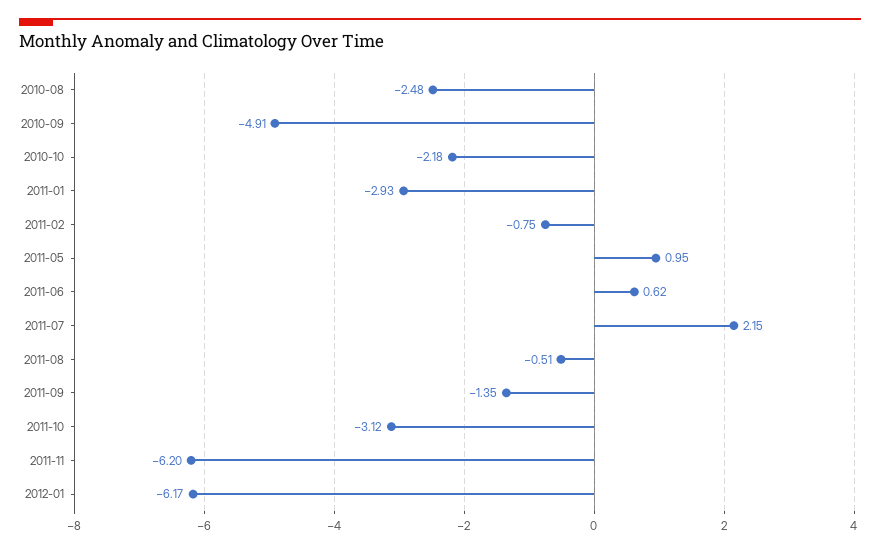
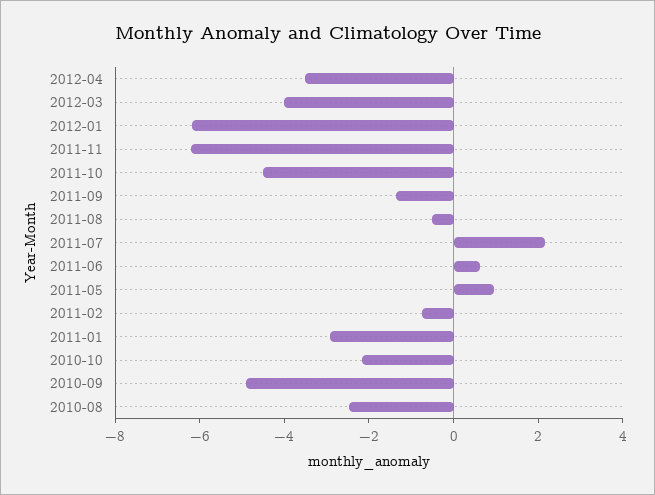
2011-10: -3.12 -> -4.5
2012-04: none -> -3.5
2012-03: none -> -4

